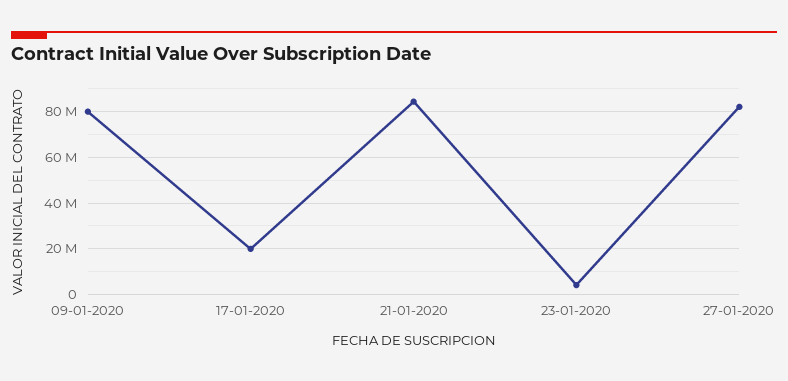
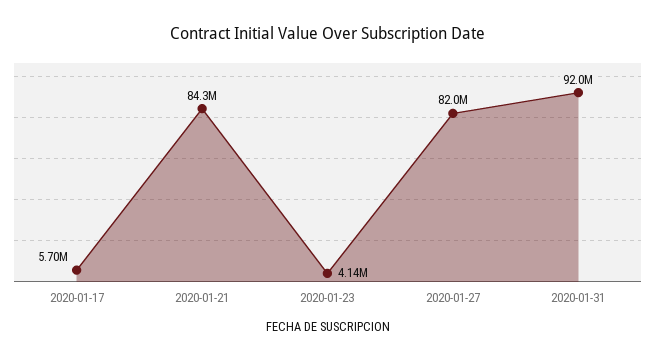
09-01-2020: 80000000 -> none
17-01-2020: 20000000 -> 5700000
2020-01-31: none -> 92000000

